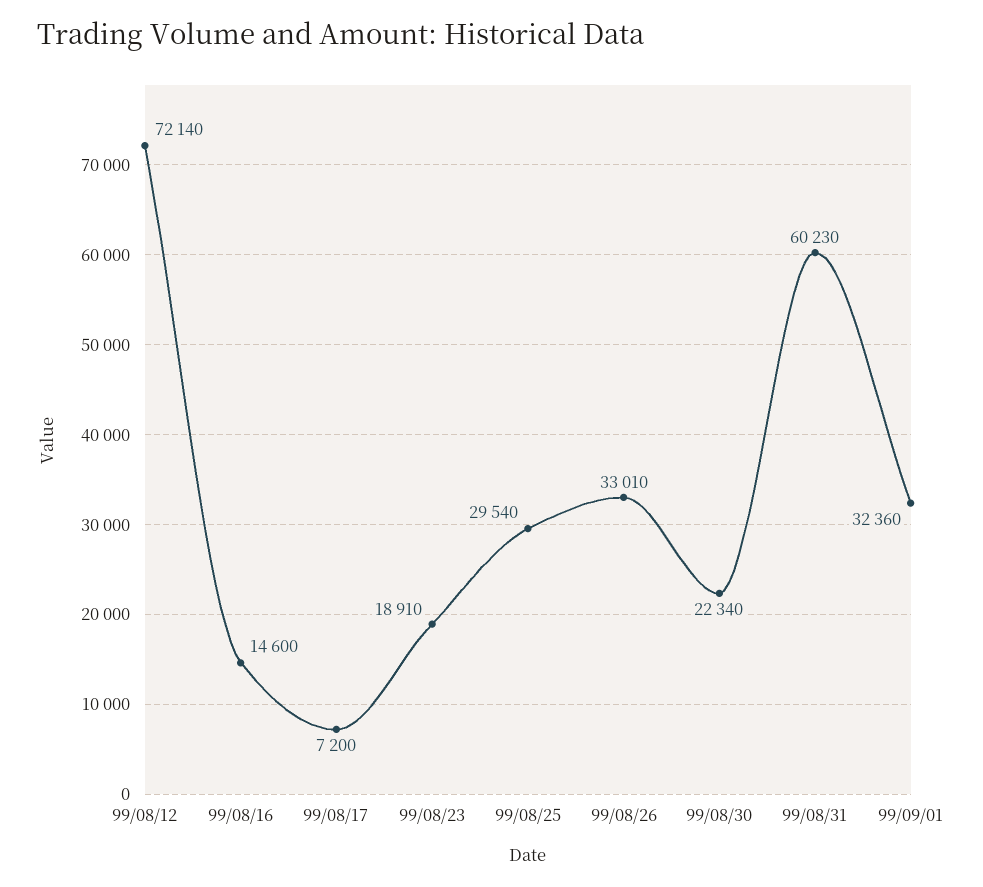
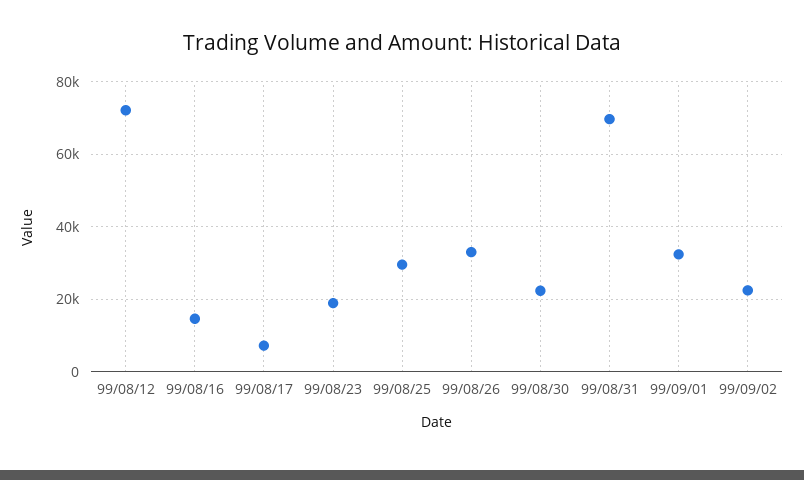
99/08/31: 60230 -> 70000
99/09/02: none -> 22000

